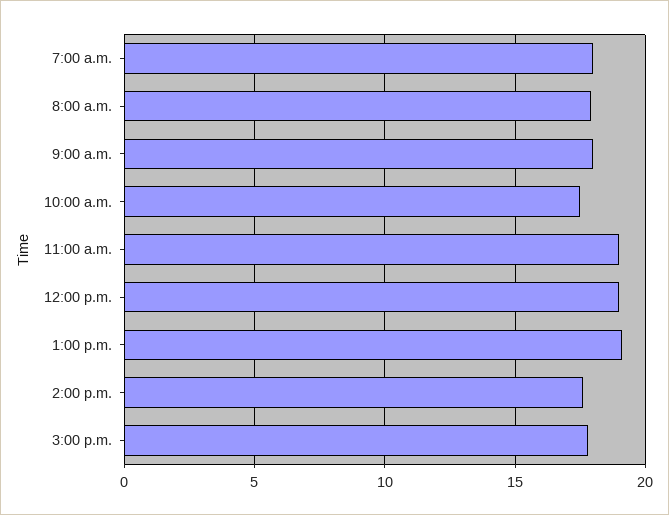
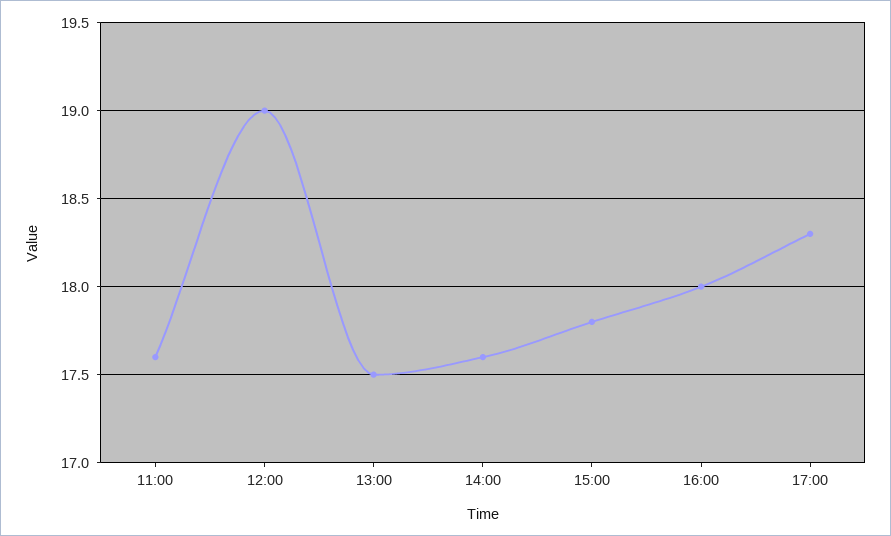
7:00 a.m.: 18 -> none
8:00 a.m.: 18 -> none
9:00 a.m.: 18 -> none
10:00 a.m.: 17.5 -> none
11:00 a.m.: 19 -> 17.6
1:00 p.m.: 19 -> 17.5
16:00: none -> 18
17:00: none -> 18.3

